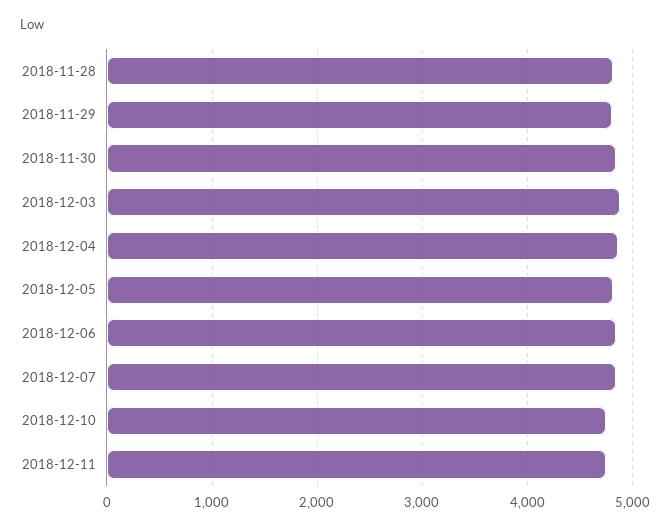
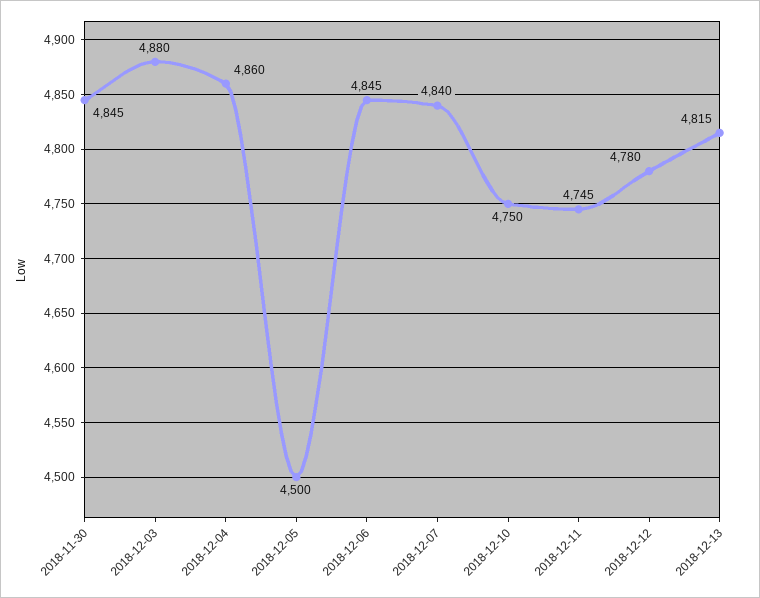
2018-11-28: 4800 -> none
2018-11-29: 4800 -> none
2018-12-05: 4800 -> 4500
2018-12-12: none -> 4780
2018-12-13: none -> 4815

